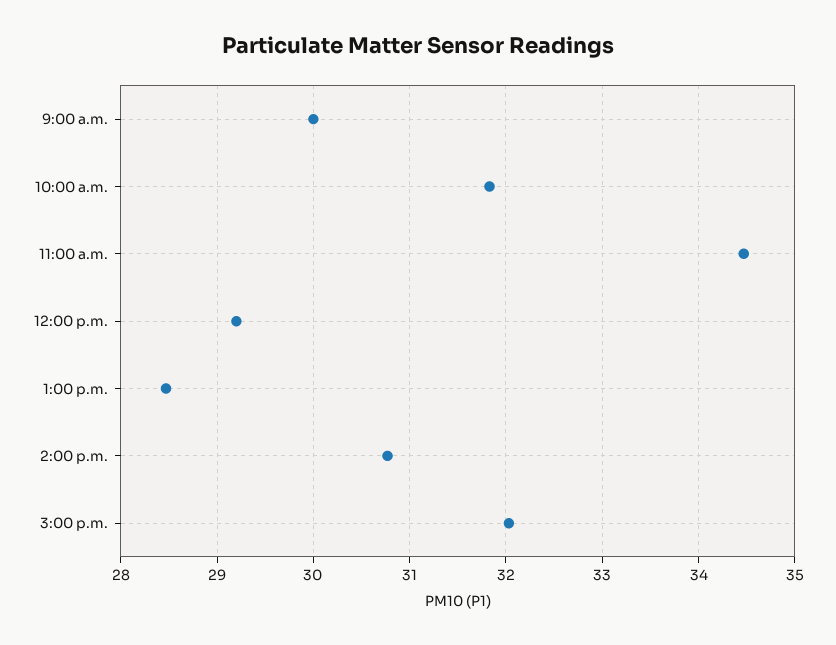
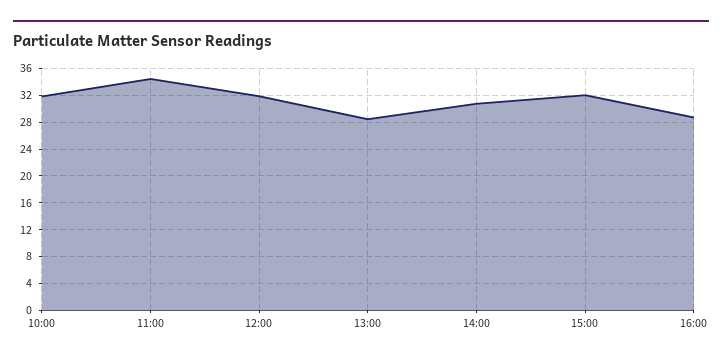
9:00 a.m.: 30 -> none
12:00 p.m.: 29.2 -> 32
16:00: none -> 29

